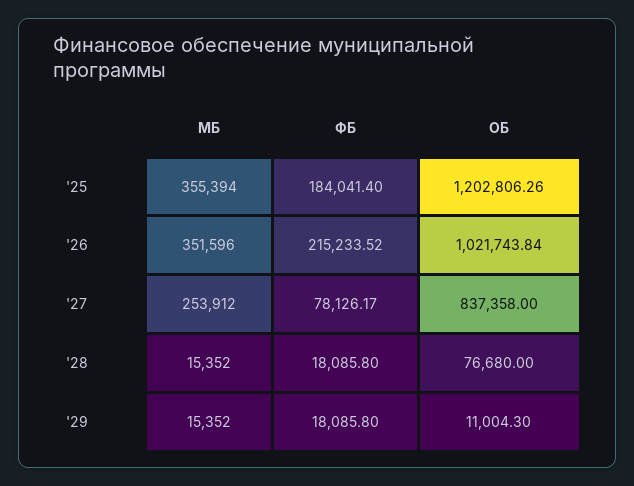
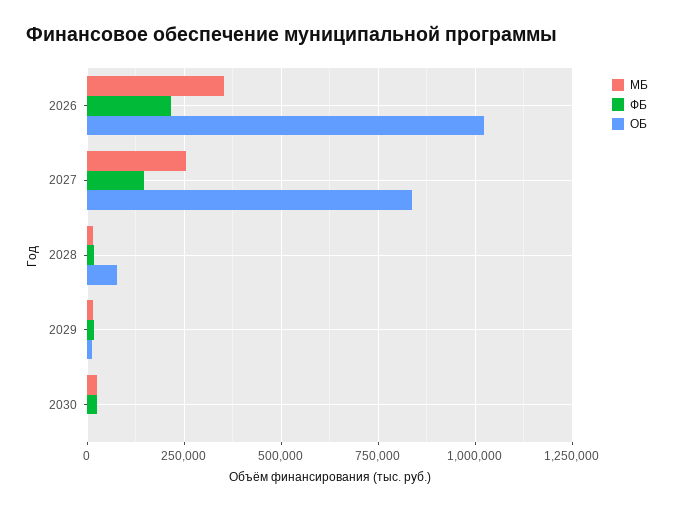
МБ, '25: 355394 -> none
ФБ, '25: 184041.4 -> none
ОБ, '25: 1202806.26 -> none
ФБ, '27: 78126.17 -> 150000
МБ, 2030: none -> 25000
ФБ, 2030: none -> 25000
ОБ, 2030: none -> 0

